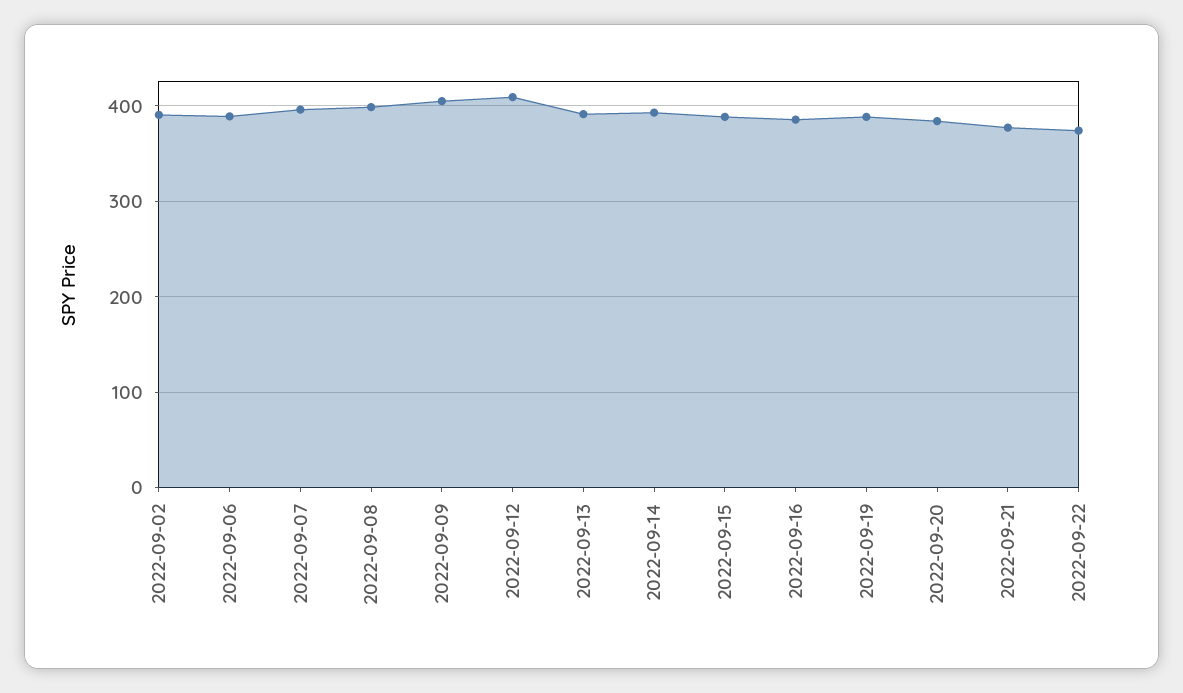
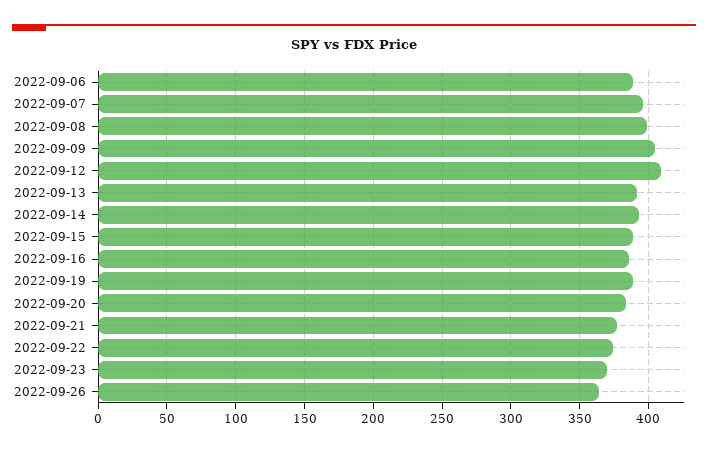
2022-09-02: 390 -> none
2022-09-23: none -> 370
2022-09-26: none -> 365

